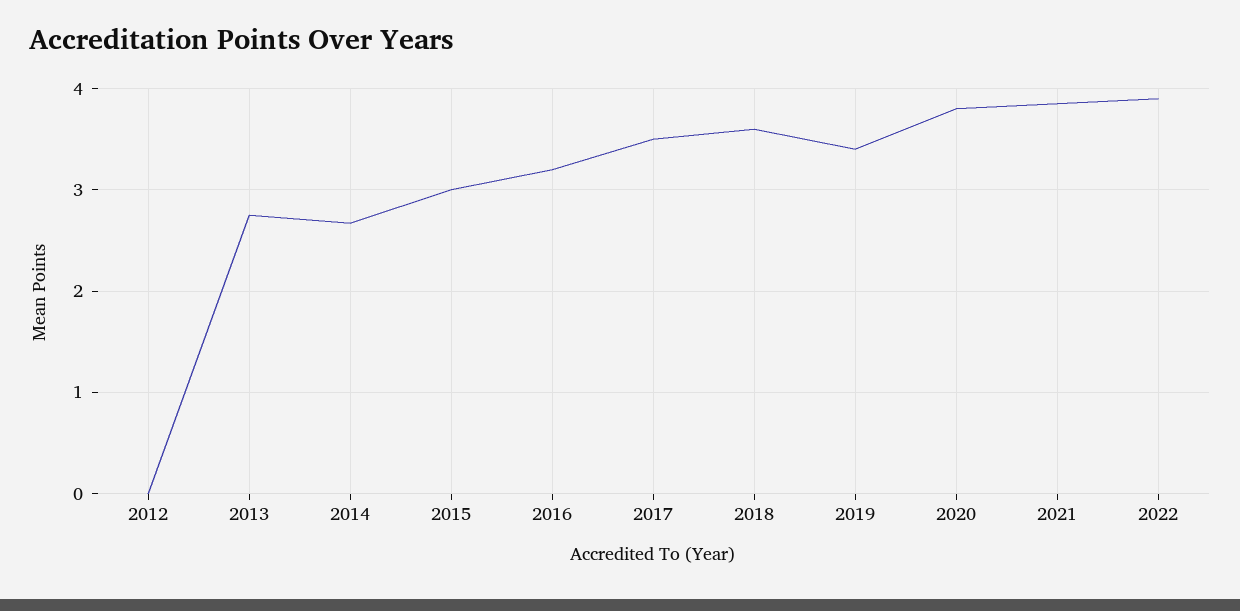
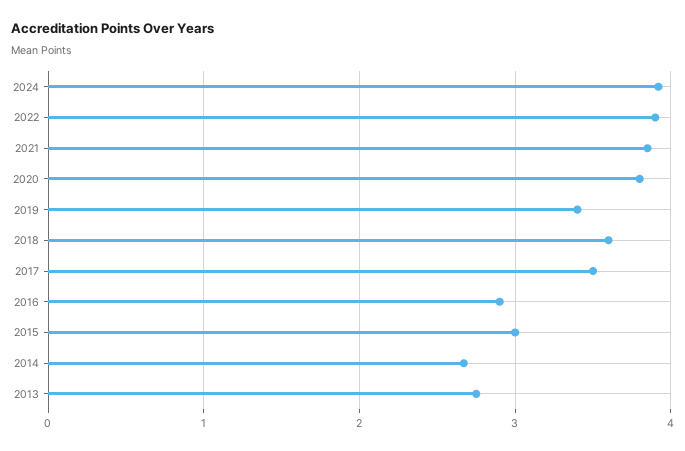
2012: 0 -> none
2016: 3.2 -> 2.9
2024: none -> 3.9

